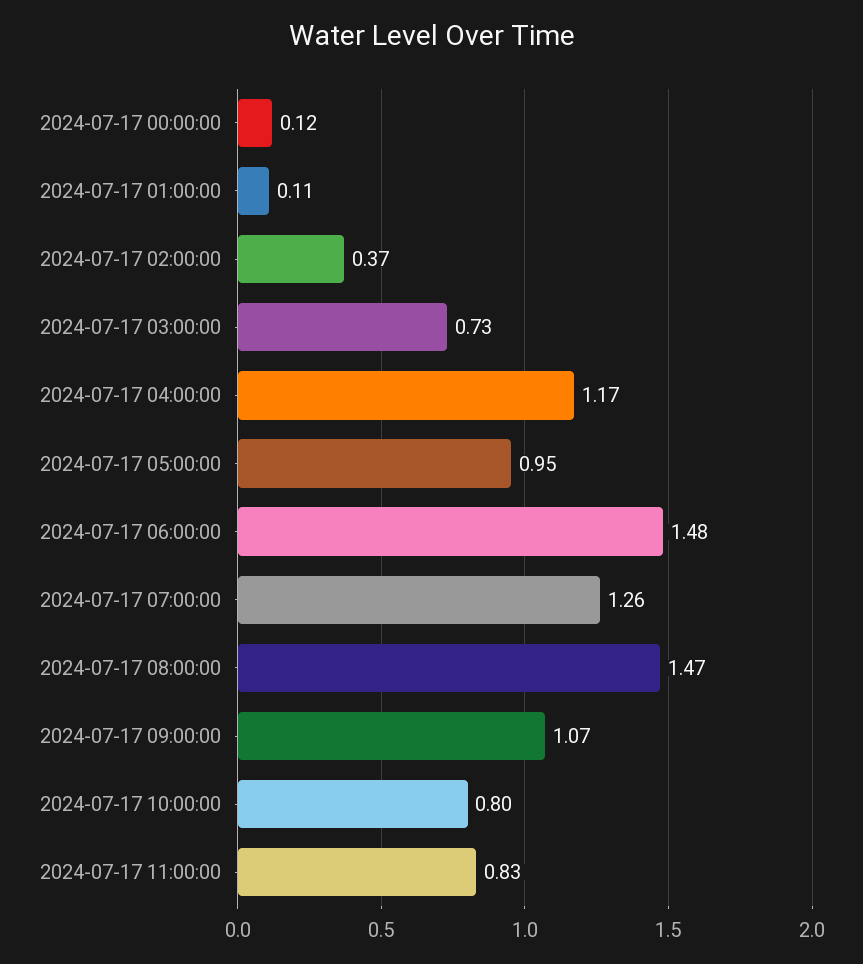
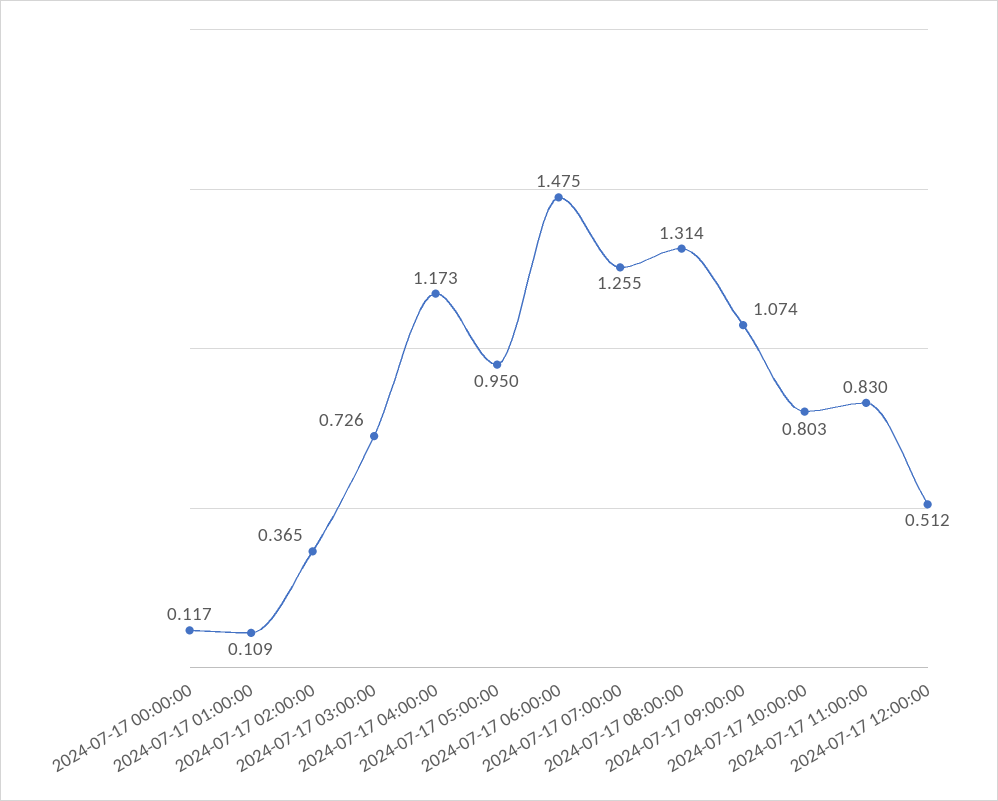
2024-07-17 08:00:00: 1.47 -> 1.314
2024-07-17 12:00:00: none -> 0.512

